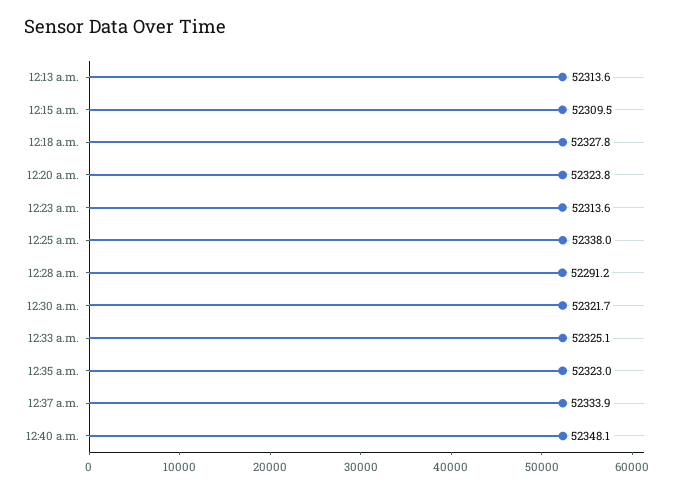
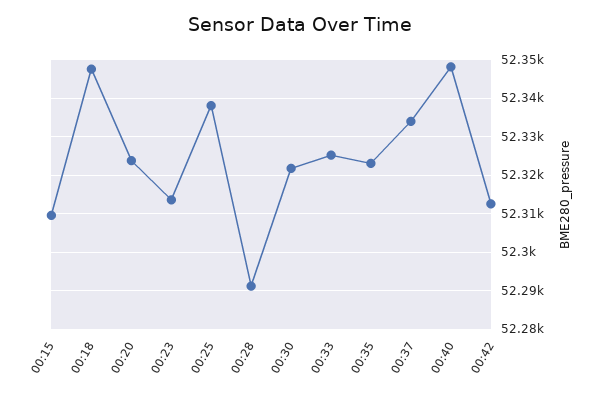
12:13 a.m.: 52313.6 -> none
12:18 a.m.: 52327.8 -> 52348
00:42: none -> 52312

